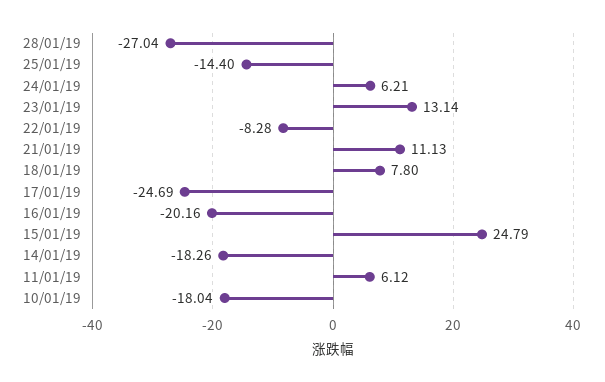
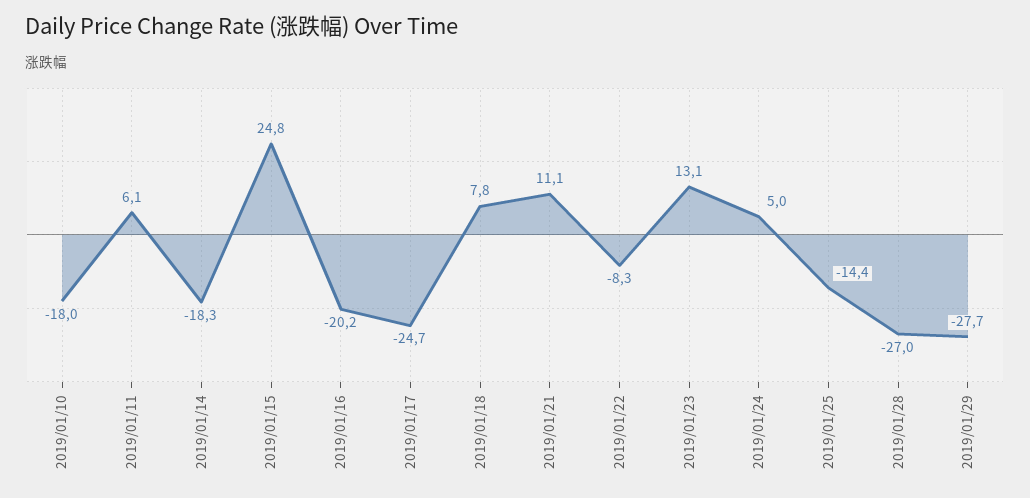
24/01/19: 6.21 -> 5
2019/01/29: none -> -27.7

